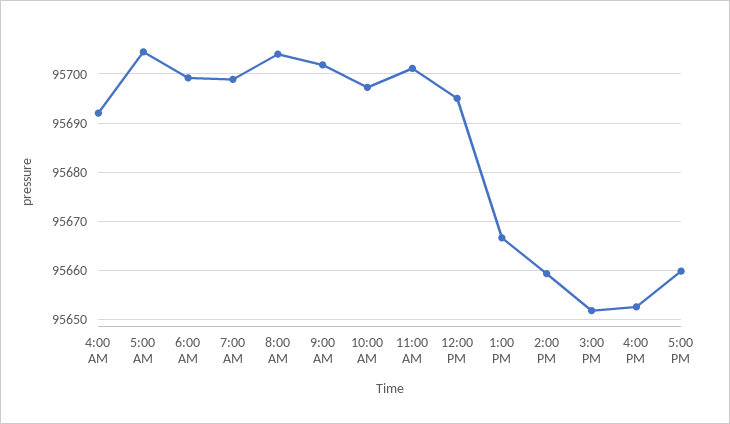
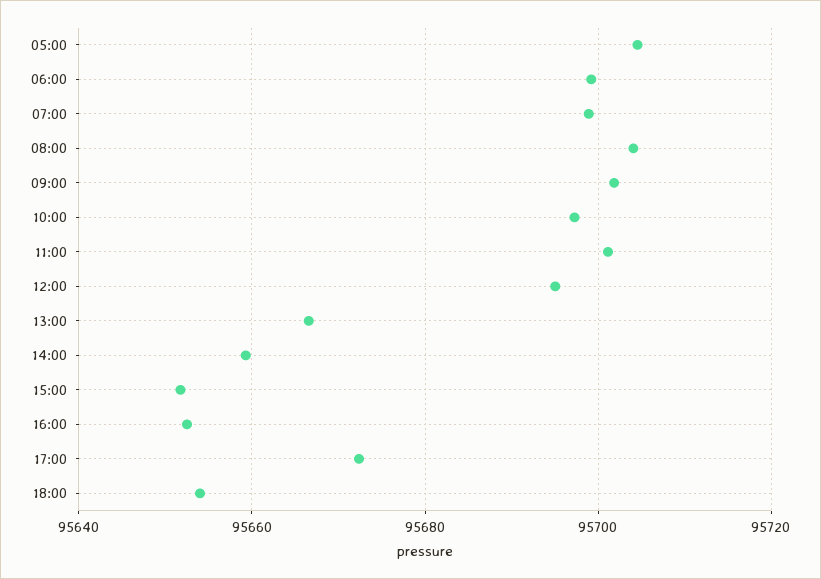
4:00 AM: 95692 -> none
5:00 PM: 95660 -> 95672
18:00: none -> 95654

